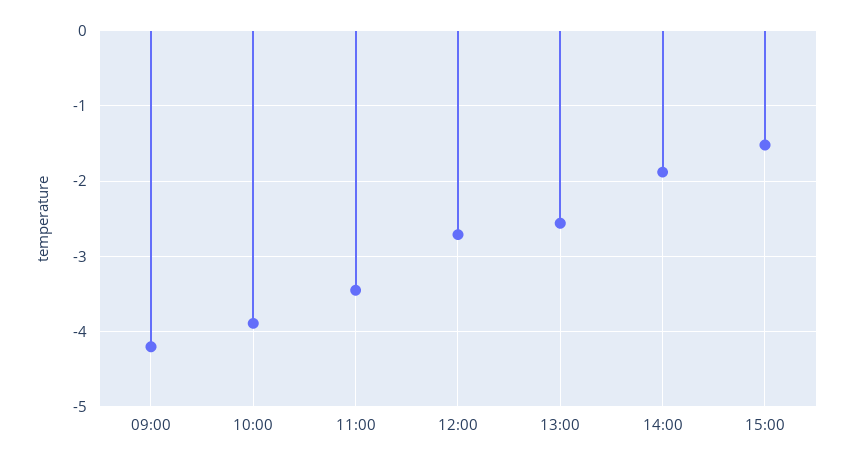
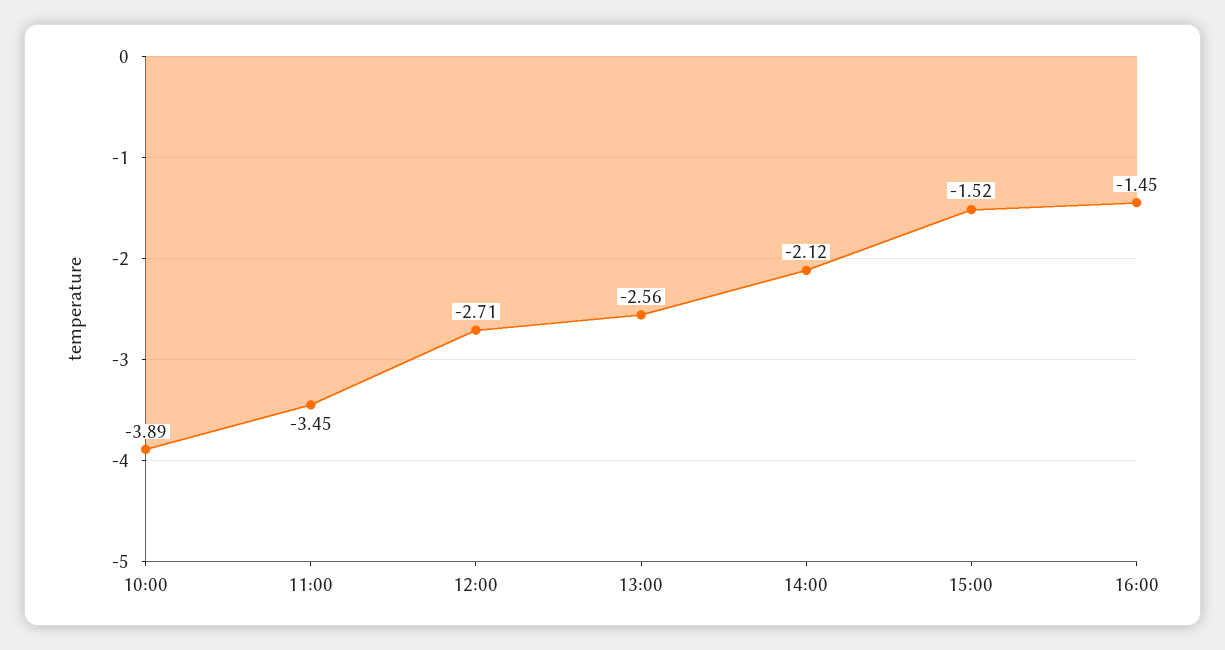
09:00: -4.2 -> none
14:00: -1.9 -> -2.12
16:00: none -> -1.45

